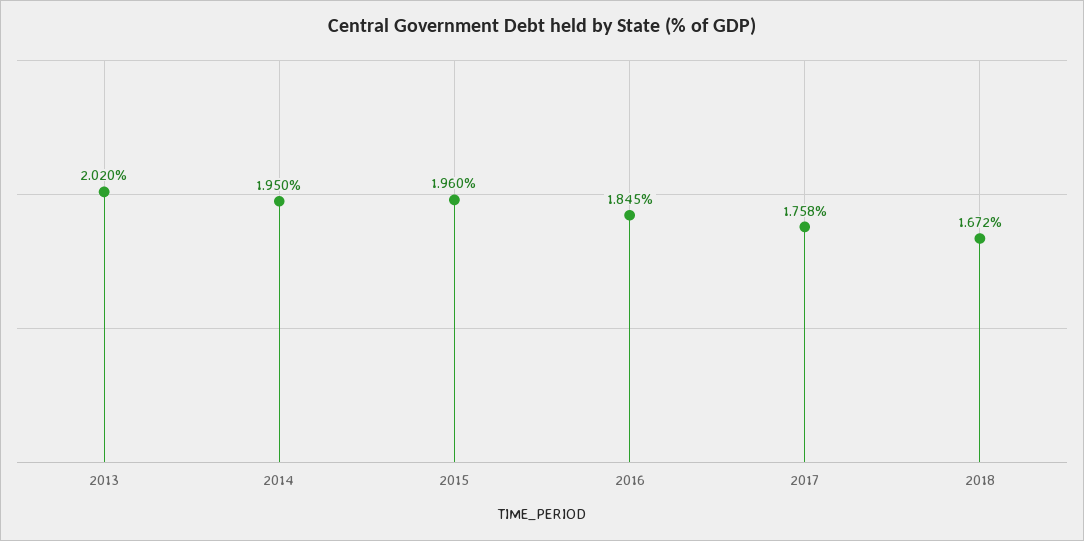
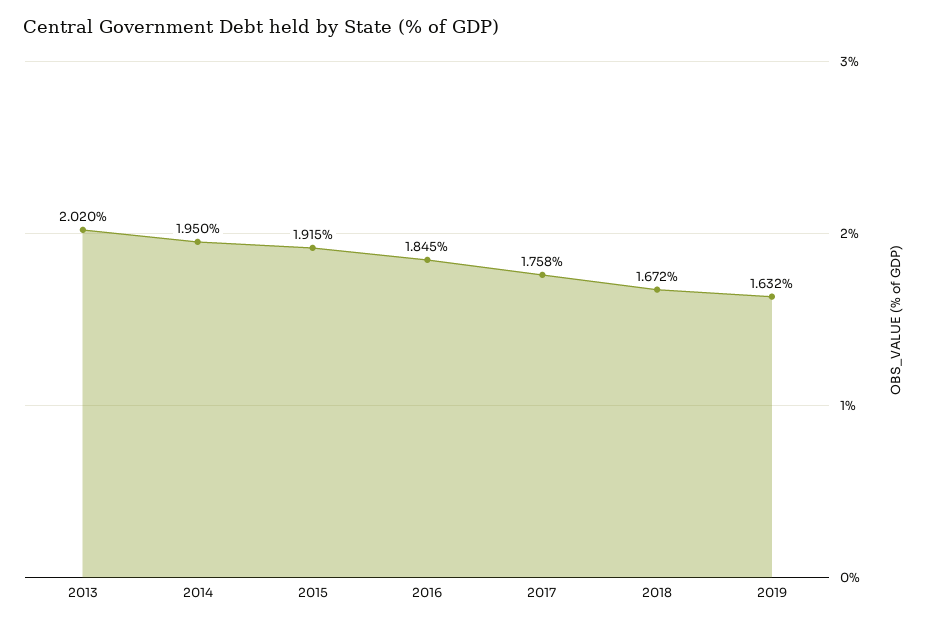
2015: 1.96 -> 1.915
2019: none -> 1.632

